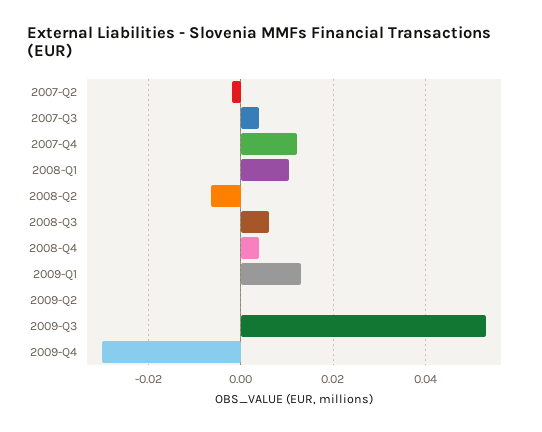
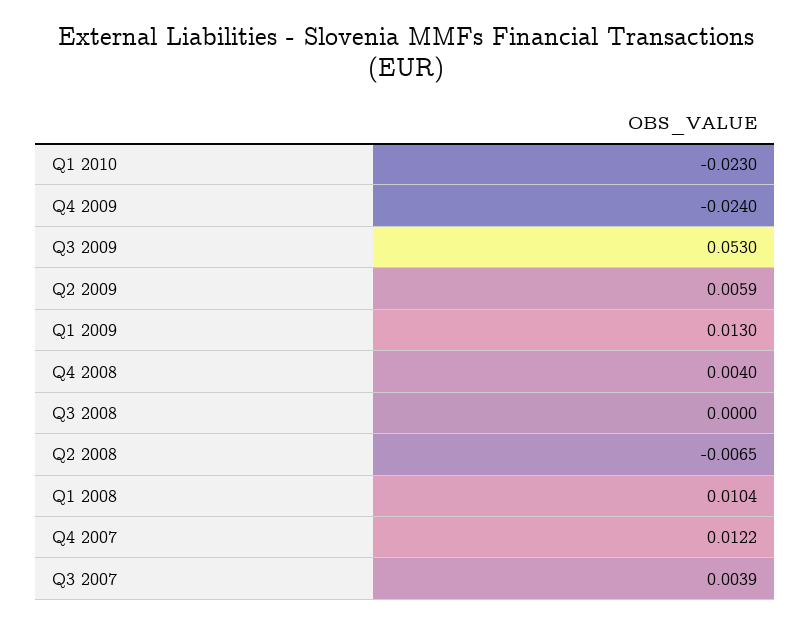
2007-Q2: -0.002 -> none
2008-Q3: 0.006 -> 0
2009-Q2: 0 -> 0.0059
2009-Q4: -0.03 -> -0.024
Q1 2010: none -> -0.023

